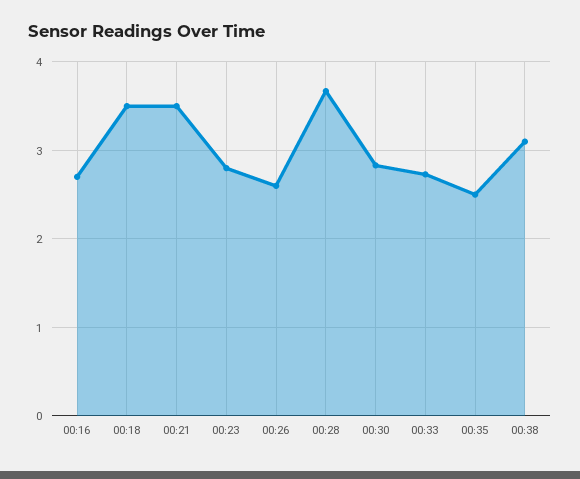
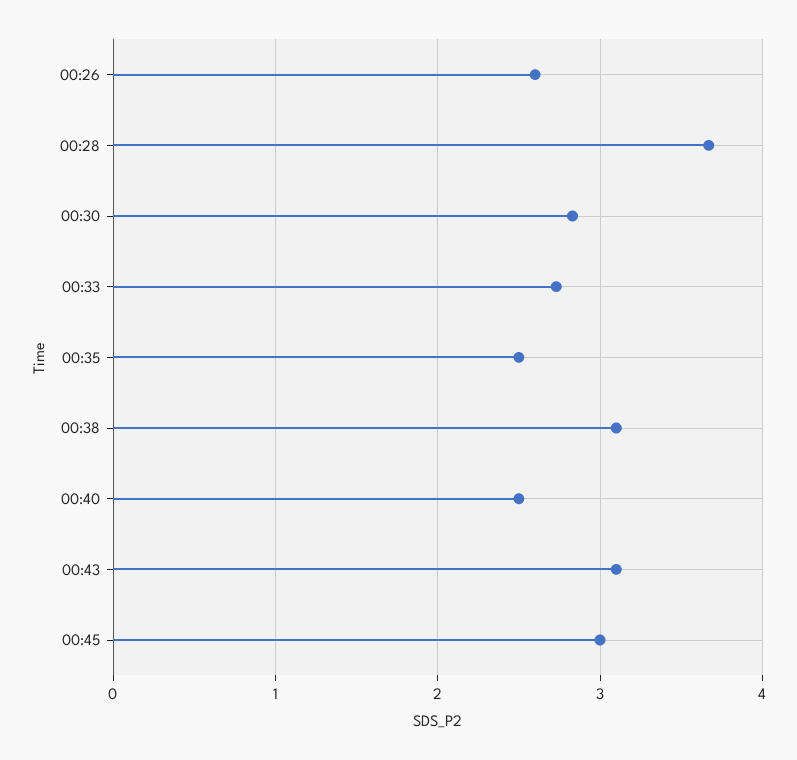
00:16: 2.7 -> none
00:18: 3.5 -> none
00:21: 3.5 -> none
00:23: 2.8 -> none
00:40: none -> 2.5
00:43: none -> 3.1
00:45: none -> 3

